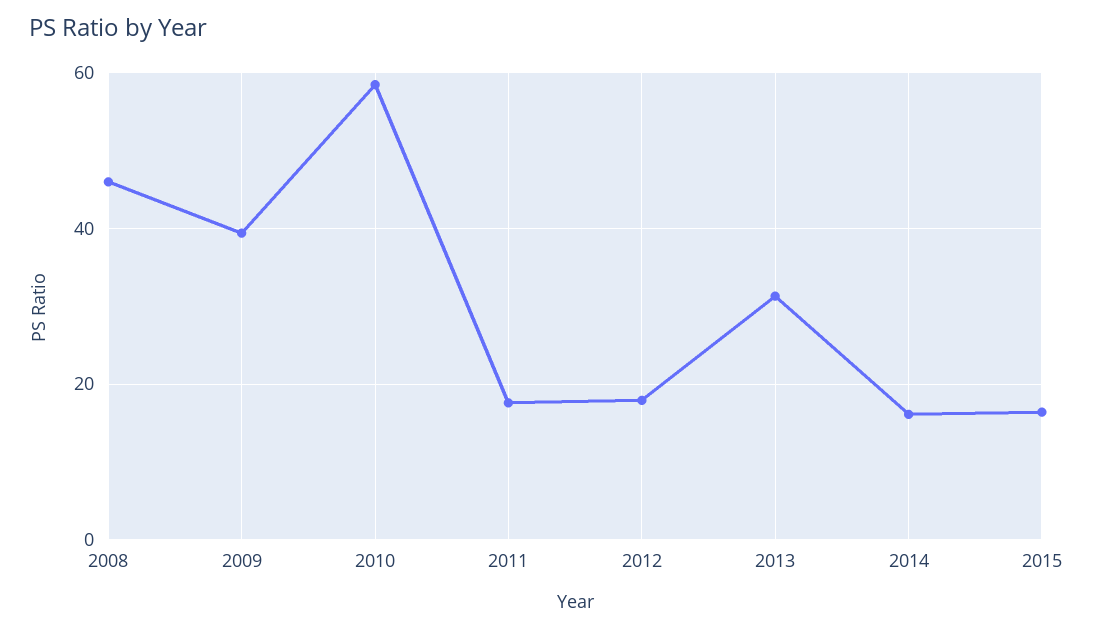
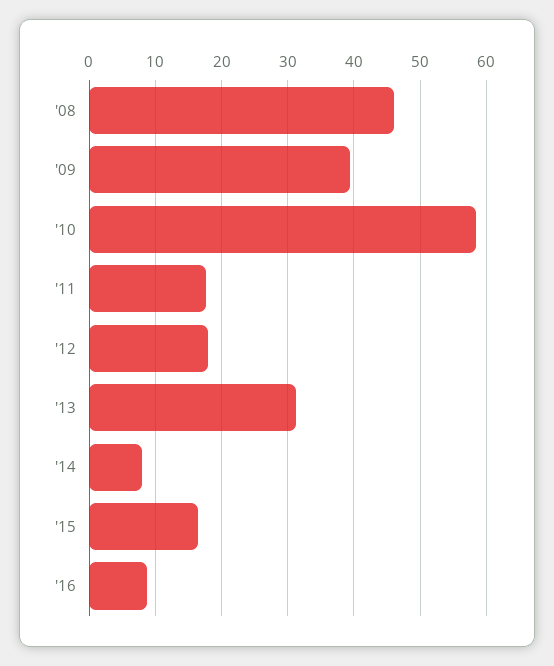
2014: 16 -> 8
'16: none -> 9

